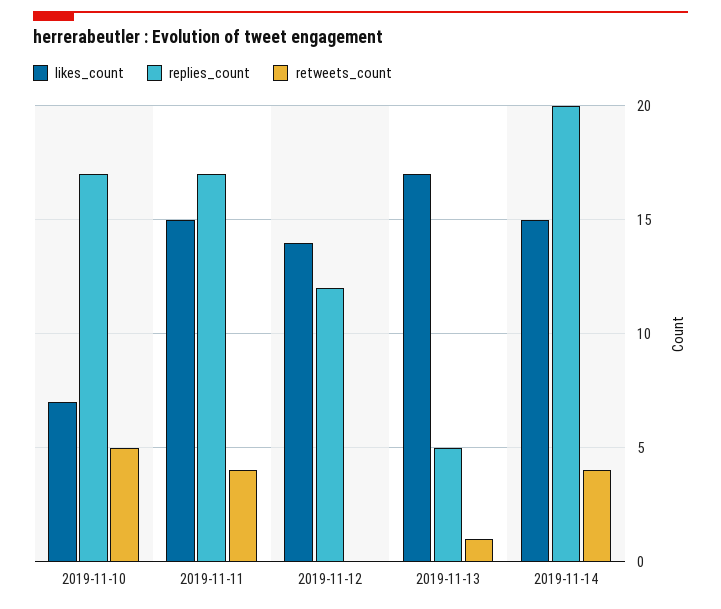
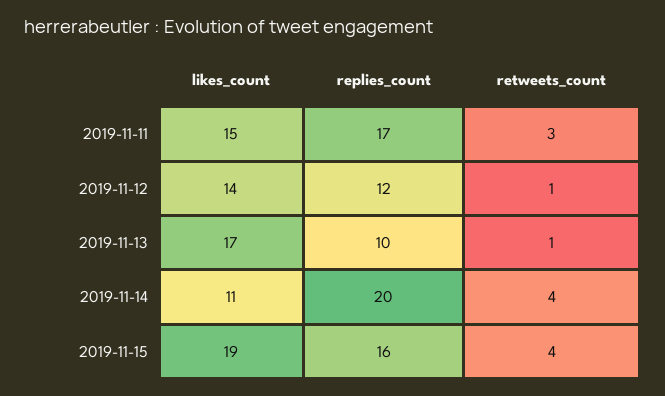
likes_count, 2019-11-10: 7 -> none
replies_count, 2019-11-10: 17 -> none
retweets_count, 2019-11-10: 5 -> none
retweets_count, 2019-11-11: 4 -> 3
retweets_count, 2019-11-12: 0 -> 1
replies_count, 2019-11-13: 5 -> 10
likes_count, 2019-11-14: 15 -> 11
likes_count, 2019-11-15: none -> 19
replies_count, 2019-11-15: none -> 16
retweets_count, 2019-11-15: none -> 4

